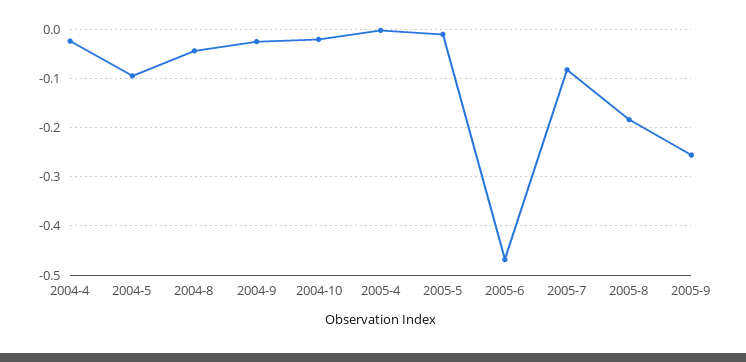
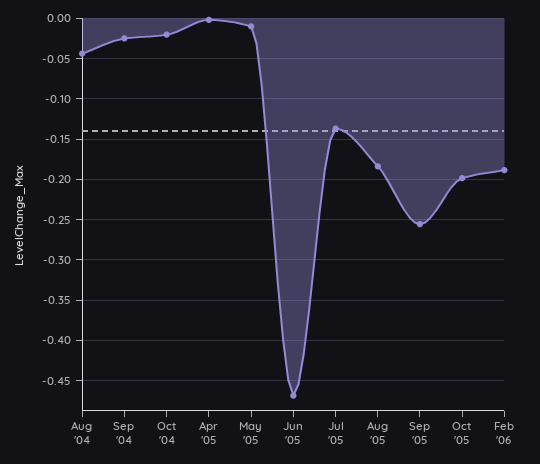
2004-4: -0.02 -> none
2004-5: -0.1 -> none
2005-7: -0.08 -> -0.14
Oct '05: none -> -0.2
Feb '06: none -> -0.19

